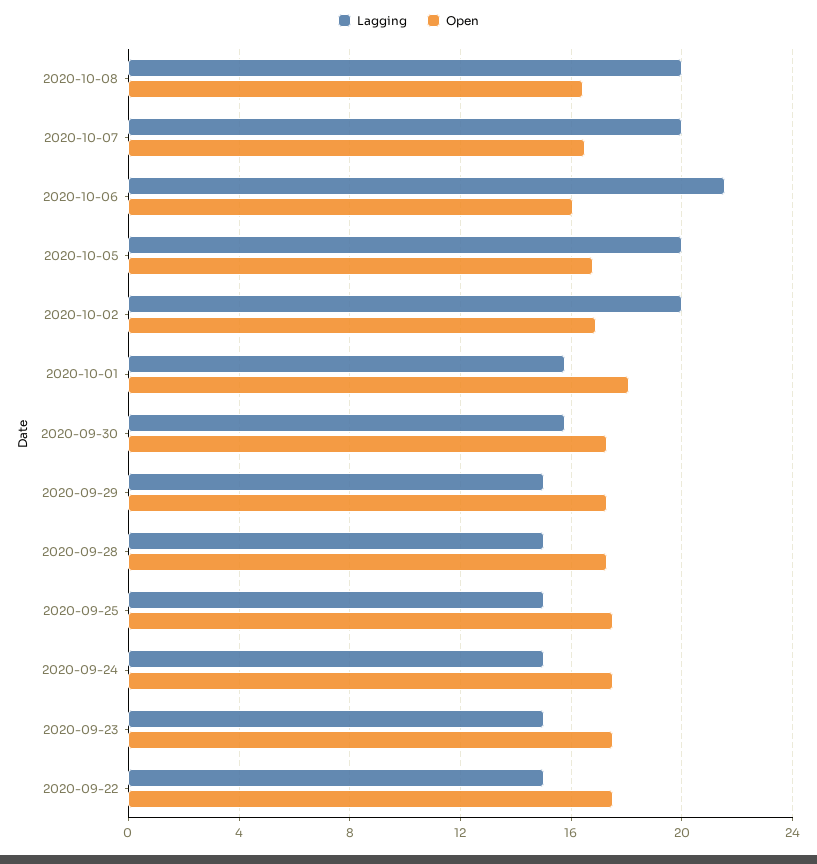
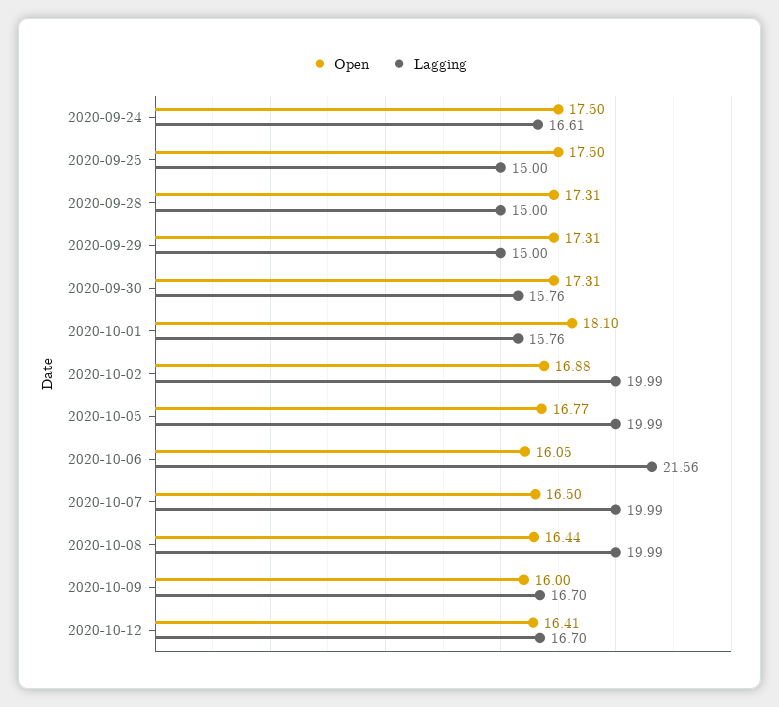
Lagging, 2020-09-24: 15 -> 16.61
Lagging, 2020-09-23: 15 -> none
Open, 2020-09-23: 17.5 -> none
Lagging, 2020-09-22: 15 -> none
Open, 2020-09-22: 17.5 -> none
Open, 2020-10-09: none -> 16
Lagging, 2020-10-09: none -> 16.7
Open, 2020-10-12: none -> 16.41
Lagging, 2020-10-12: none -> 16.7

